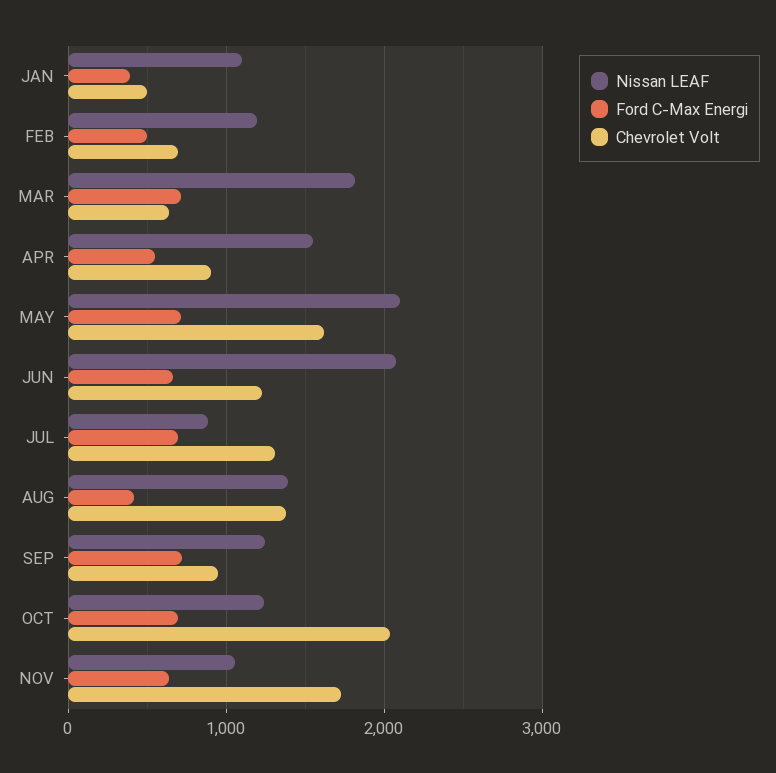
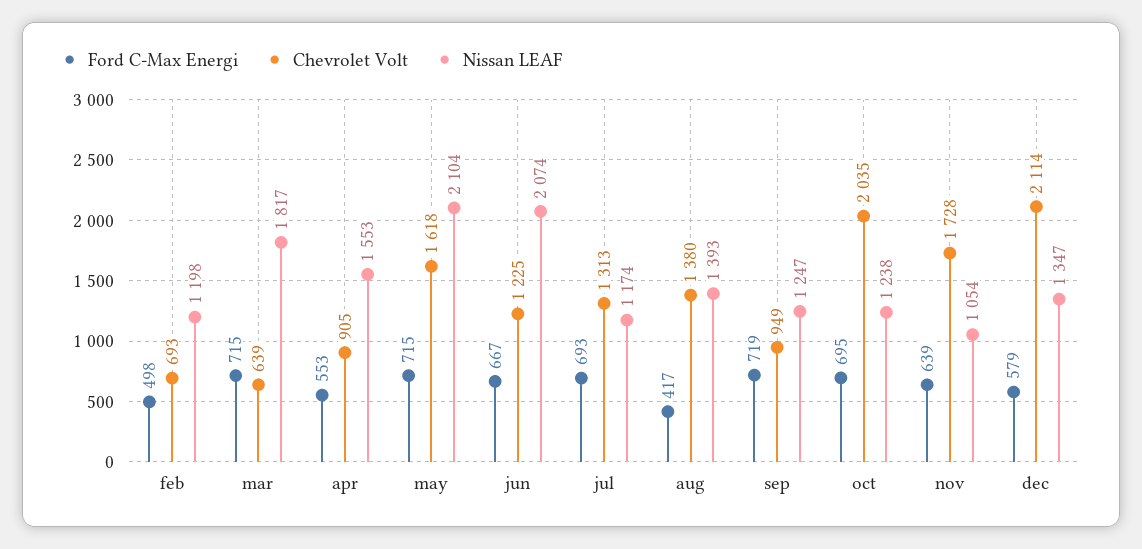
Nissan LEAF, JAN: 1100 -> none
Ford C-Max Energi, JAN: 400 -> none
Chevrolet Volt, JAN: 500 -> none
Nissan LEAF, JUL: 900 -> 1174
Ford C-Max Energi, dec: none -> 579
Chevrolet Volt, dec: none -> 2114
Nissan LEAF, dec: none -> 1347

